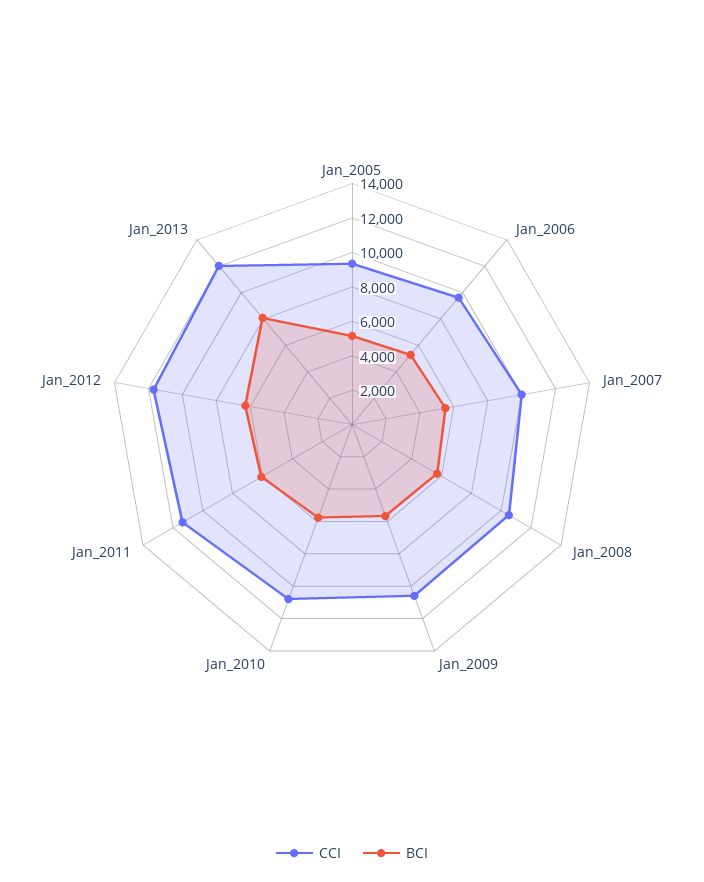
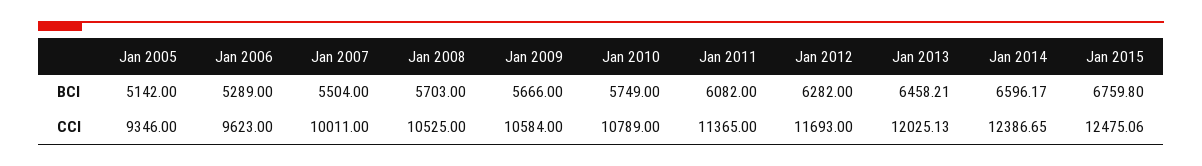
BCI, Jan_2013: 8000 -> 6458.21
BCI, Jan 2014: none -> 6596.17
BCI, Jan 2015: none -> 6759.8
CCI, Jan 2014: none -> 12386.65
CCI, Jan 2015: none -> 12475.06

